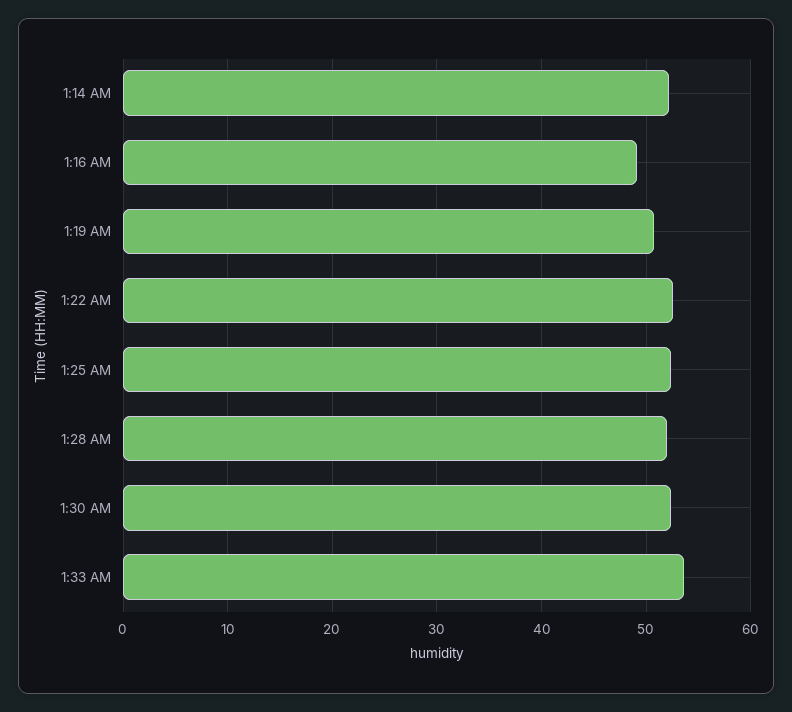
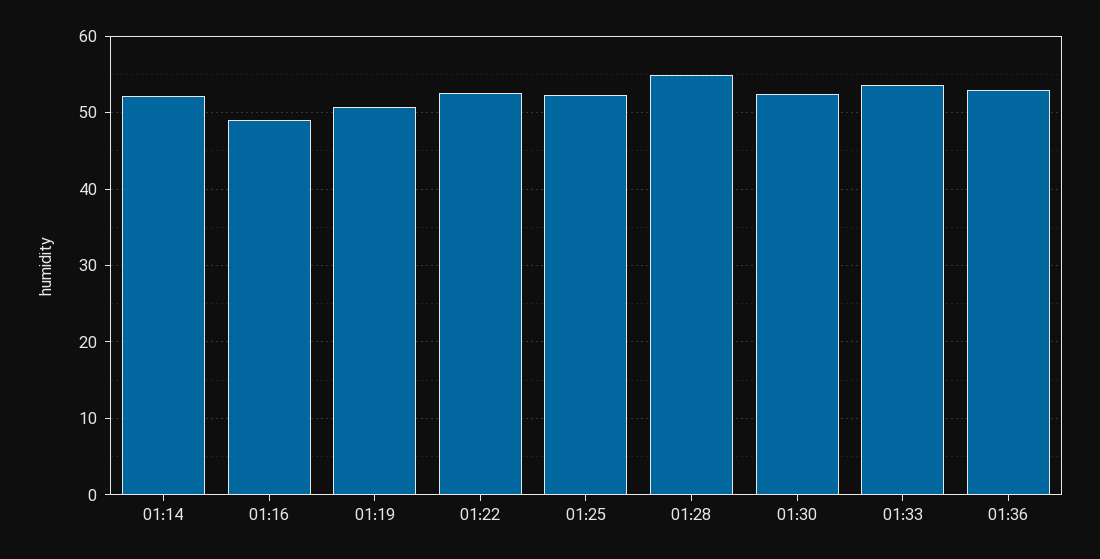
1:28 AM: 52 -> 55
01:36: none -> 53

